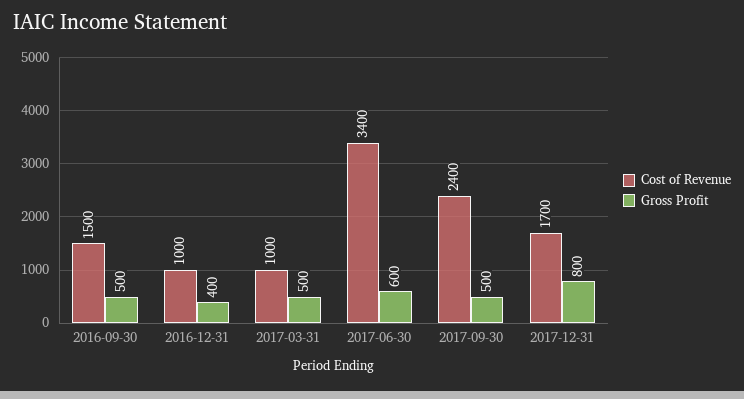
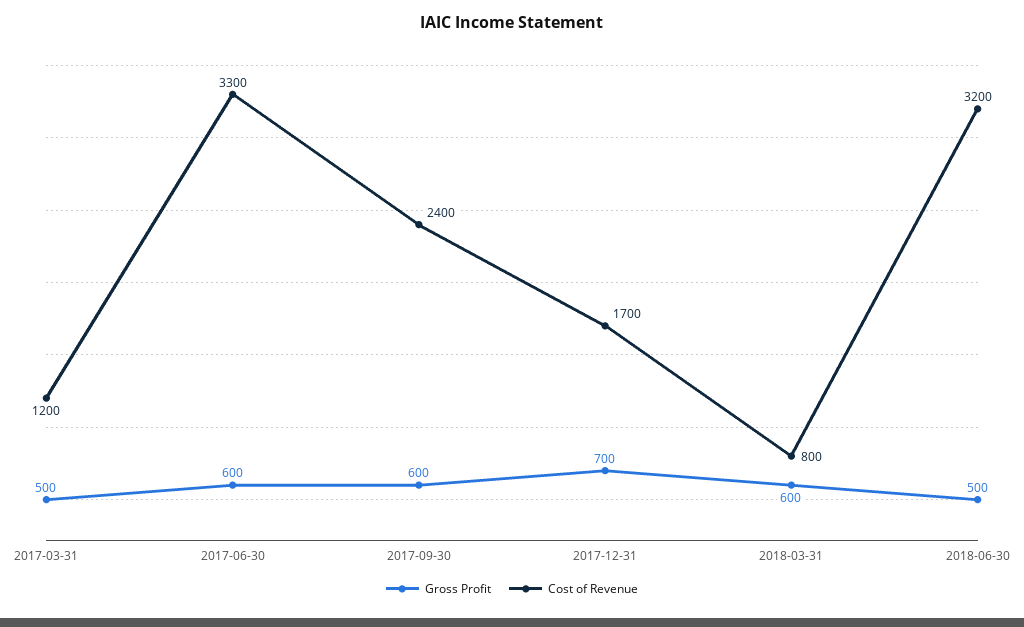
Cost of Revenue, 2016-09-30: 1500 -> none
Gross Profit, 2016-09-30: 500 -> none
Cost of Revenue, 2016-12-31: 1000 -> none
Gross Profit, 2016-12-31: 400 -> none
Cost of Revenue, 2017-03-31: 1000 -> 1200
Cost of Revenue, 2017-06-30: 3400 -> 3300
Gross Profit, 2017-09-30: 500 -> 600
Gross Profit, 2017-12-31: 800 -> 700
Gross Profit, 2018-03-31: none -> 600
Cost of Revenue, 2018-03-31: none -> 800
Gross Profit, 2018-06-30: none -> 500
Cost of Revenue, 2018-06-30: none -> 3200

